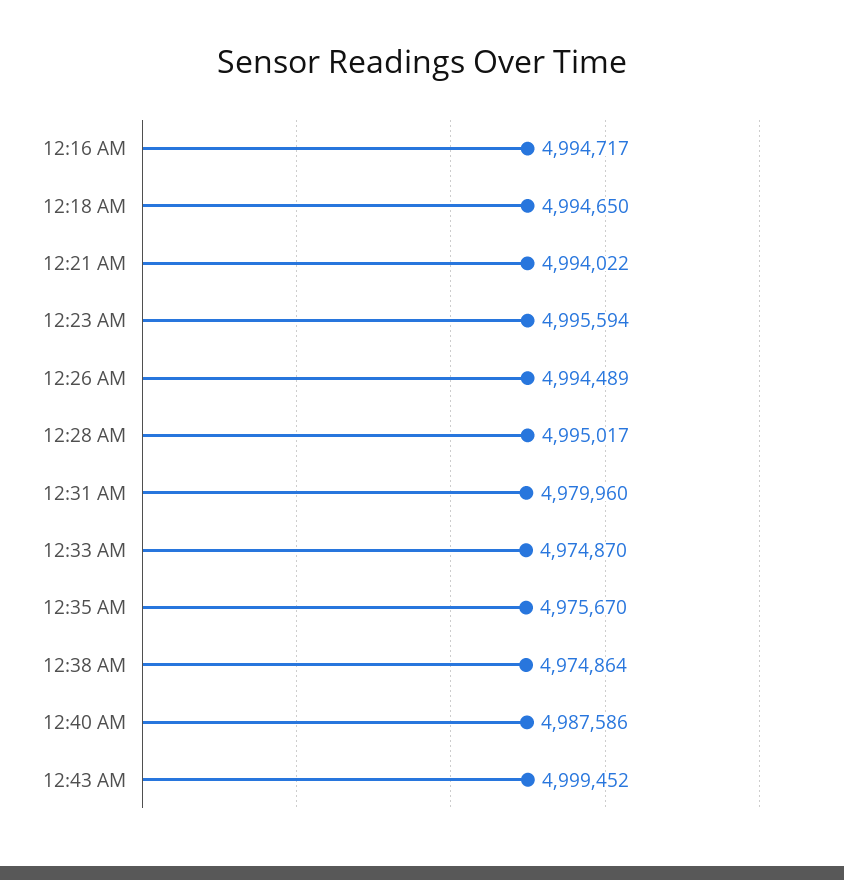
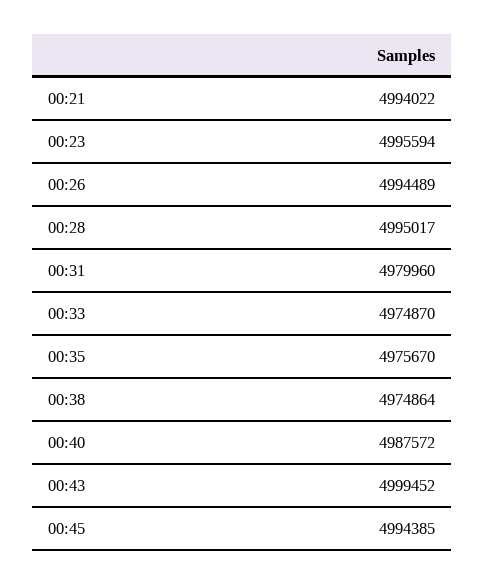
12:16 AM: 4994717 -> none
12:18 AM: 4994650 -> none
12:40 AM: 4987586 -> 4987572
00:45: none -> 4994385

